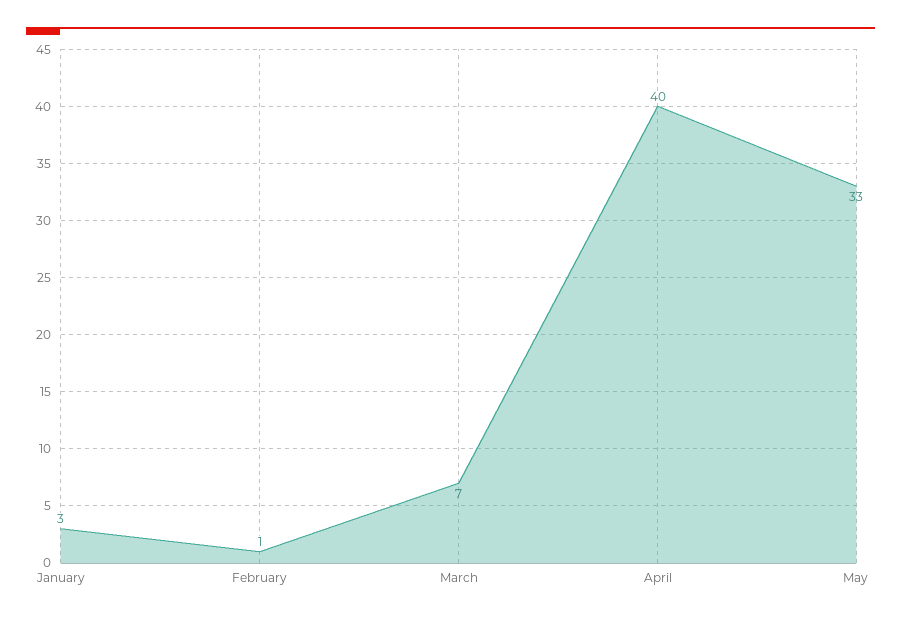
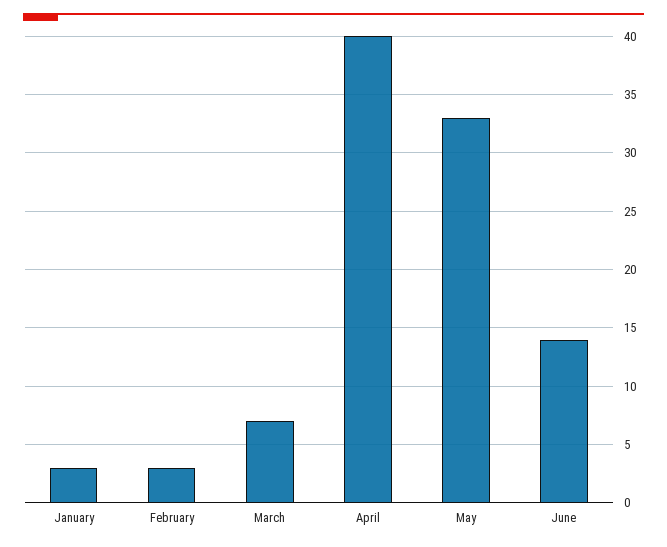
February: 1 -> 3
June: none -> 14

